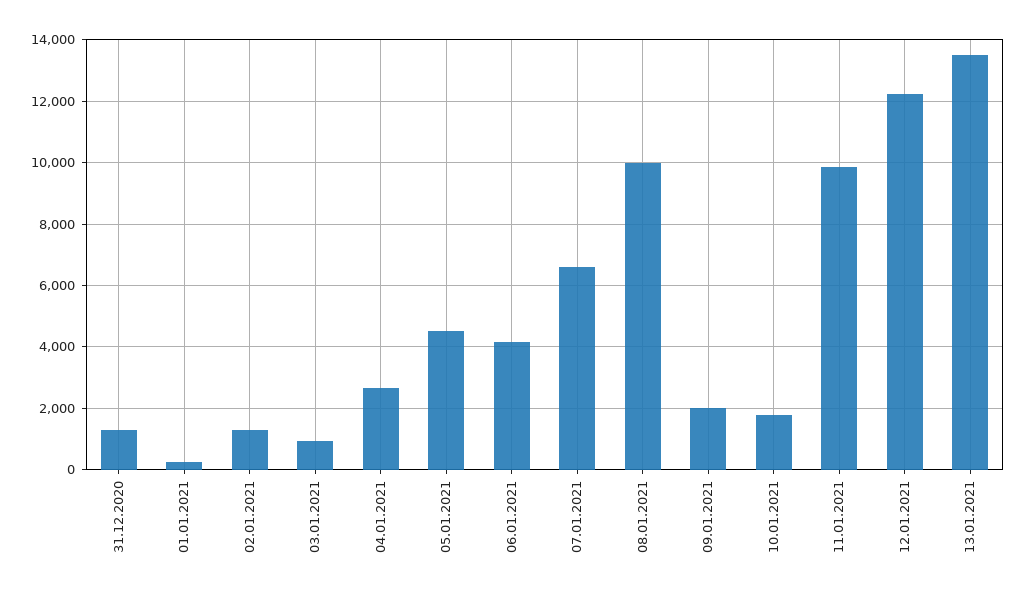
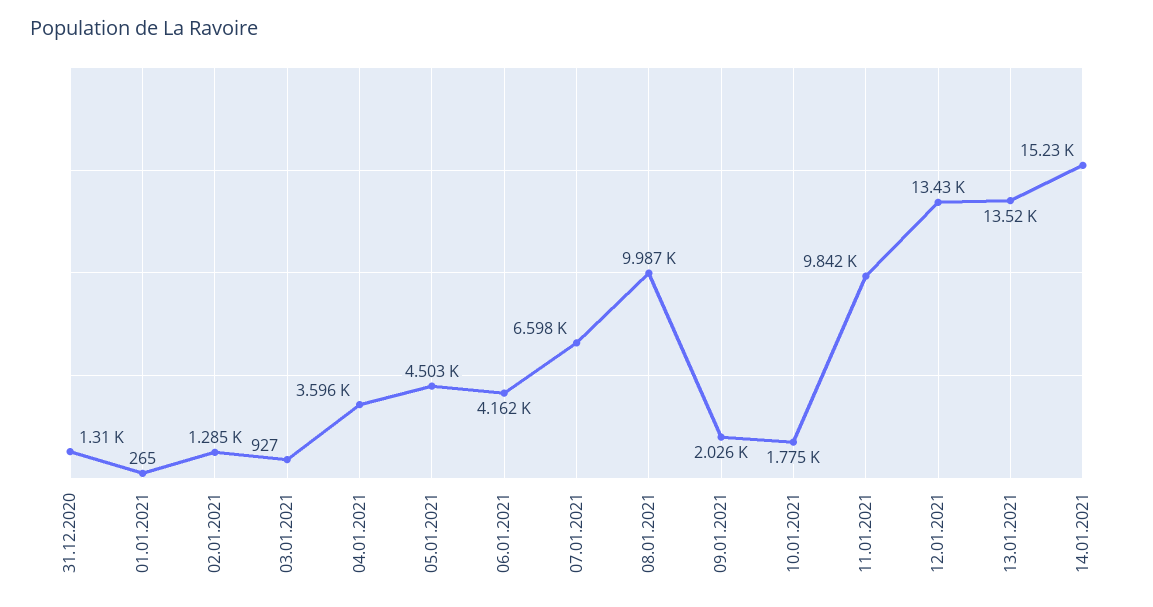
04.01.2021: 2600 -> 3596
12.01.2021: 12200 -> 13430
14.01.2021: none -> 15230

